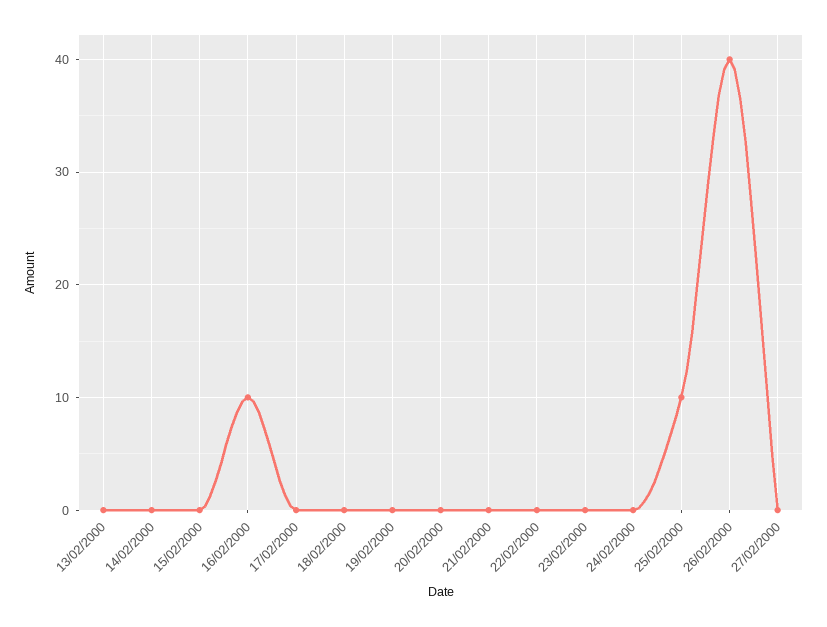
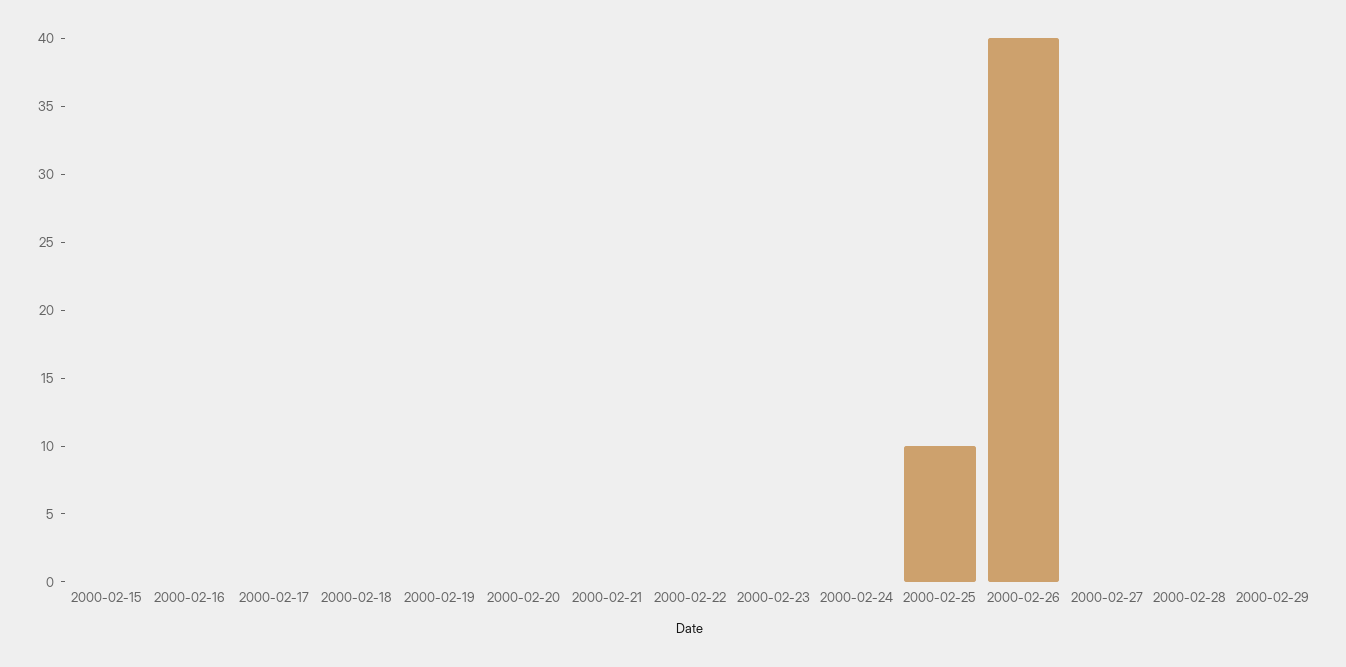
13/02/2000: 0 -> none
14/02/2000: 0 -> none
16/02/2000: 10 -> 0
2000-02-28: none -> 0
2000-02-29: none -> 0

